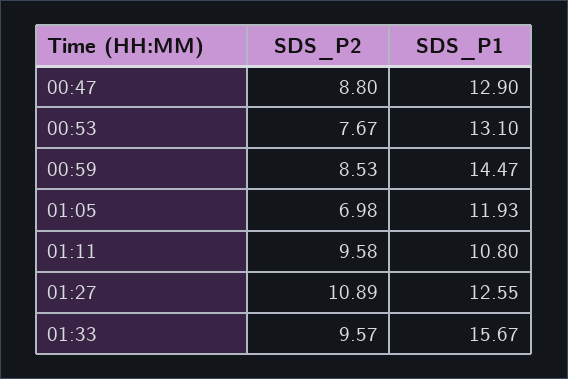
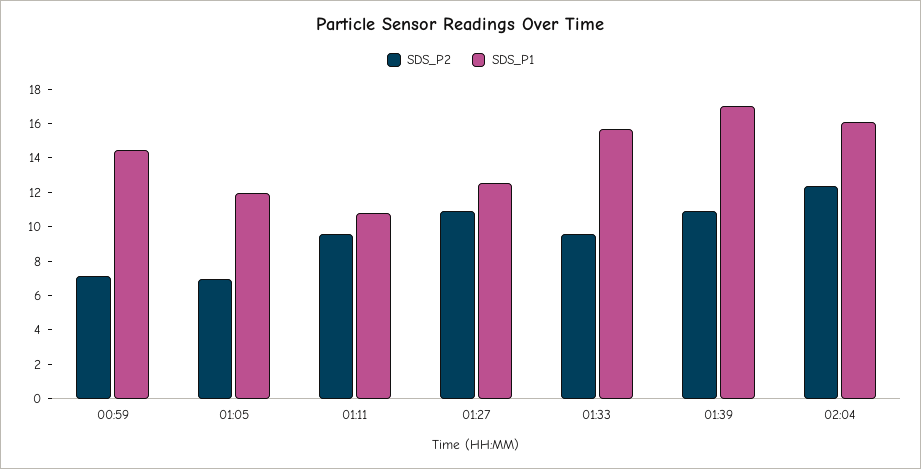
SDS_P2, 00:47: 8.8 -> none
SDS_P1, 00:47: 12.9 -> none
SDS_P2, 00:53: 7.67 -> none
SDS_P1, 00:53: 13.1 -> none
SDS_P2, 00:59: 8.53 -> 7
SDS_P2, 01:39: none -> 11
SDS_P1, 01:39: none -> 17
SDS_P2, 02:04: none -> 12.5
SDS_P1, 02:04: none -> 16

